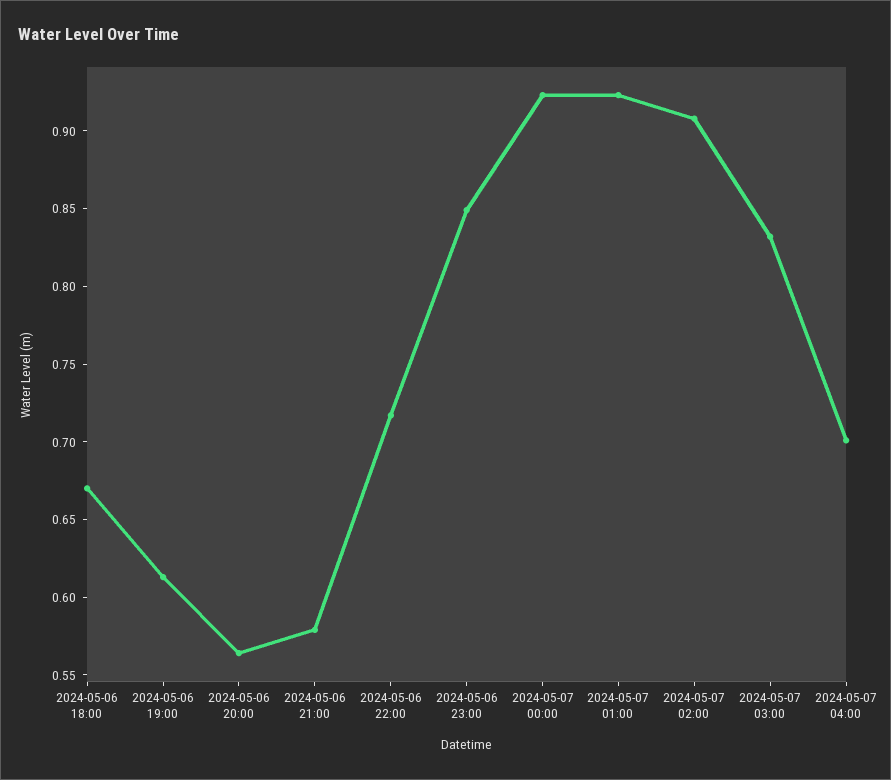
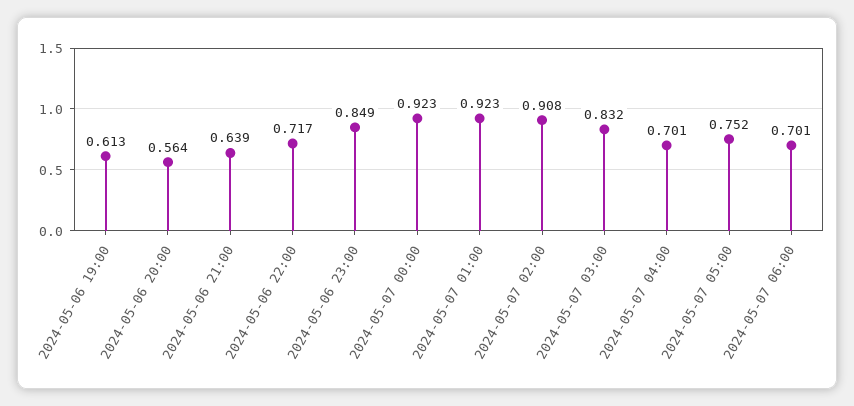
2024-05-06 18:00: 0.67 -> none
2024-05-06 21:00: 0.58 -> 0.639
2024-05-07 05:00: none -> 0.752
2024-05-07 06:00: none -> 0.701

